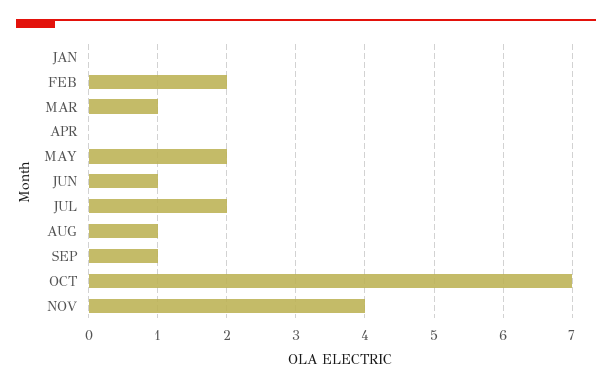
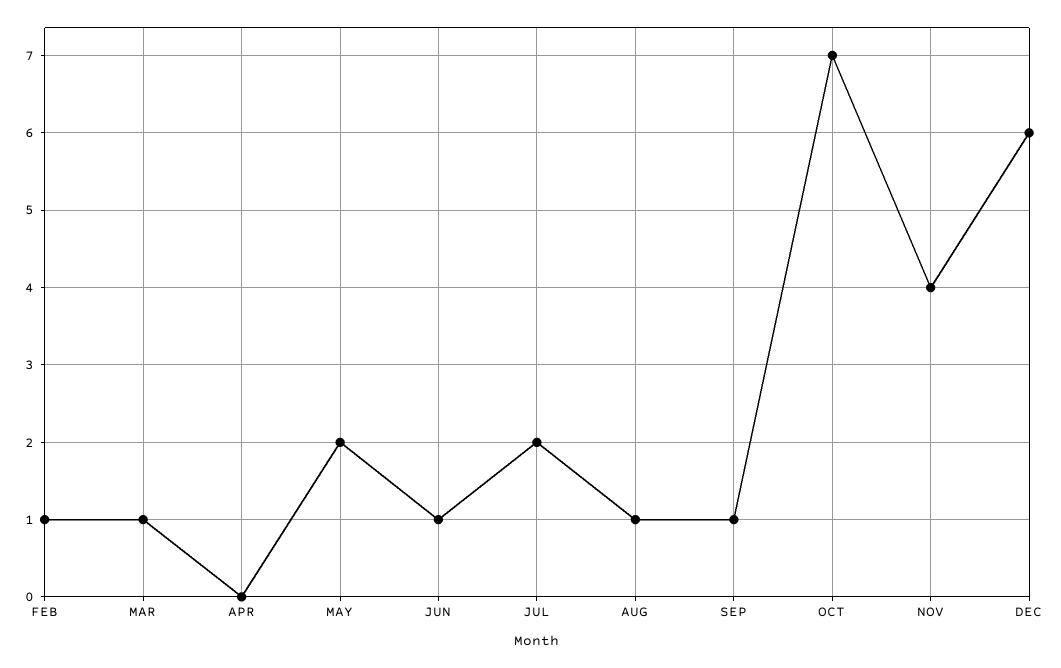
JAN: 0 -> none
FEB: 2 -> 1
DEC: none -> 6

